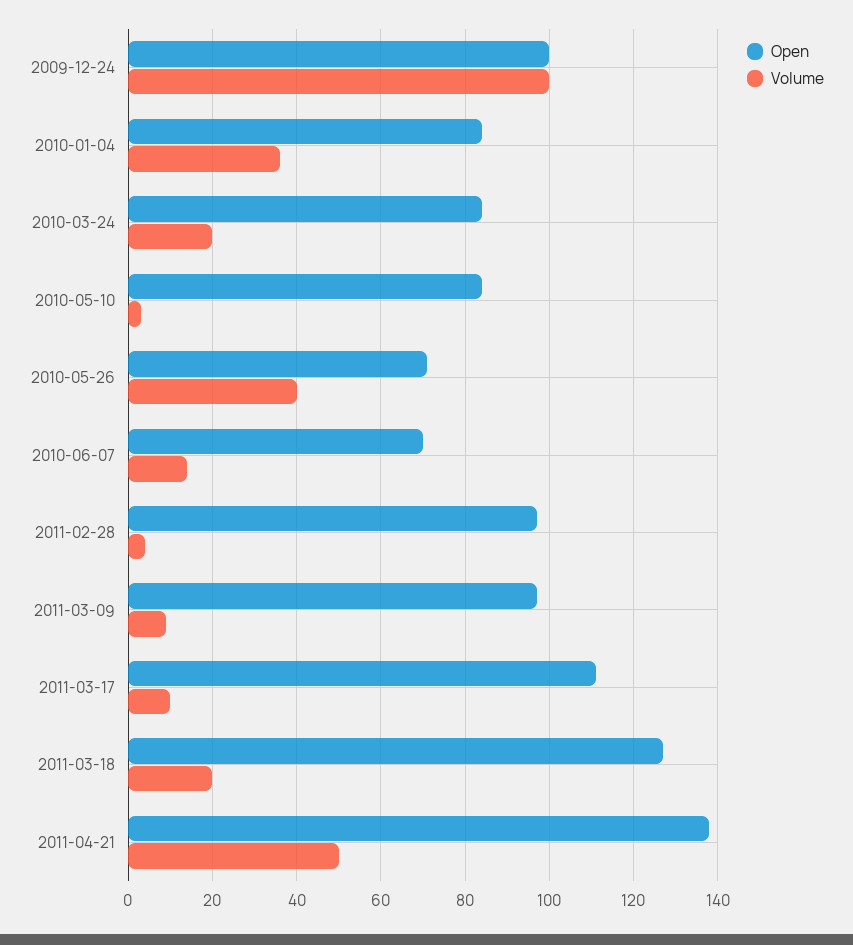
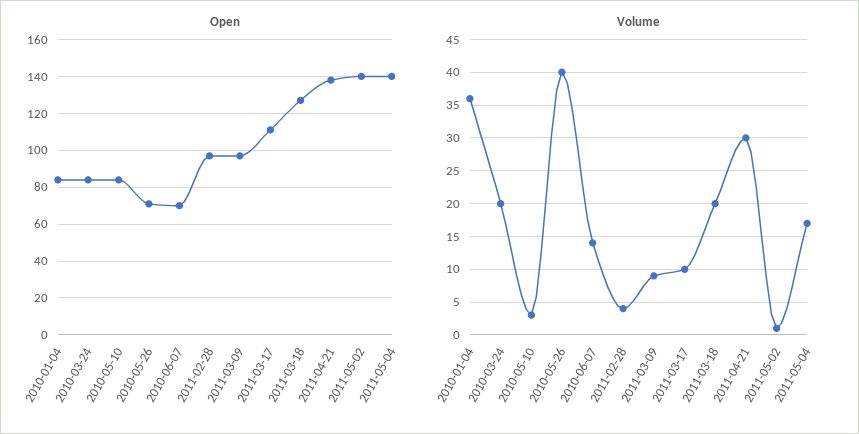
Open, 2009-12-24: 100 -> none
Volume, 2009-12-24: 100 -> none
Volume, 2011-04-21: 50 -> 30
Open, 2011-05-02: none -> 140
Open, 2011-05-04: none -> 140
Volume, 2011-05-02: none -> 1
Volume, 2011-05-04: none -> 17

